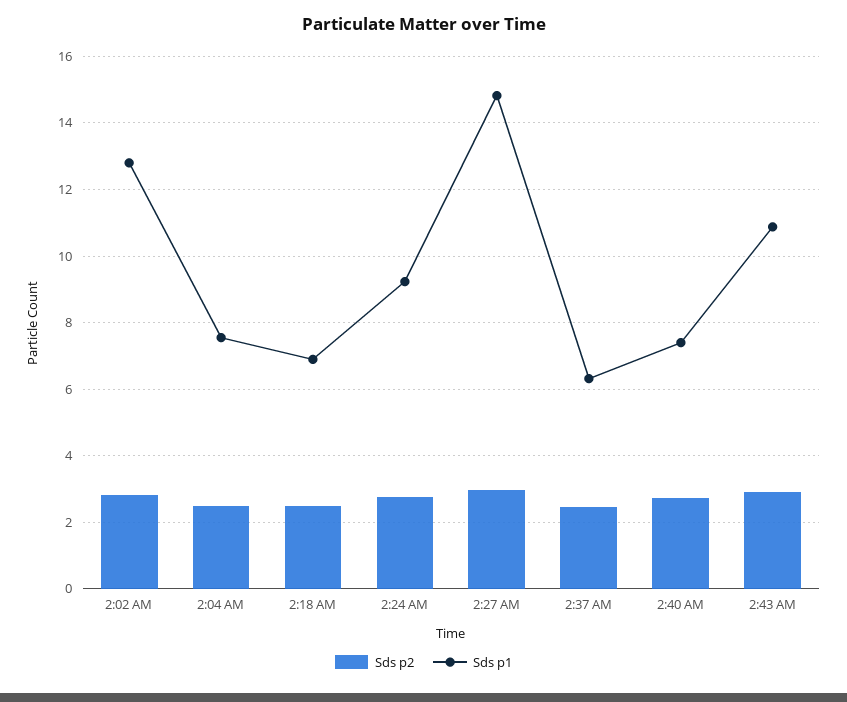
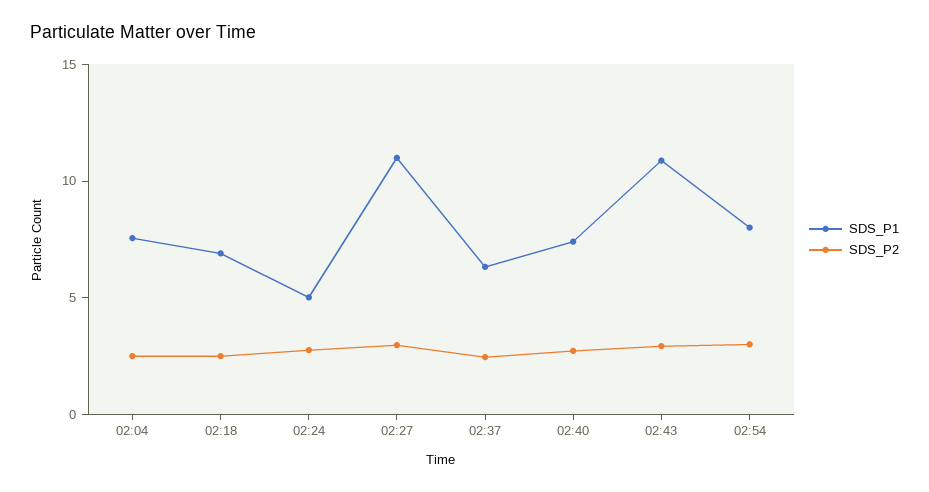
Sds p2, 2:02 AM: 2.8 -> none
Sds p1, 2:02 AM: 12.8 -> none
Sds p1, 2:24 AM: 9.2 -> 5
Sds p1, 2:27 AM: 14.8 -> 11
Sds p1, 02:54: none -> 8
Sds p2, 02:54: none -> 3

